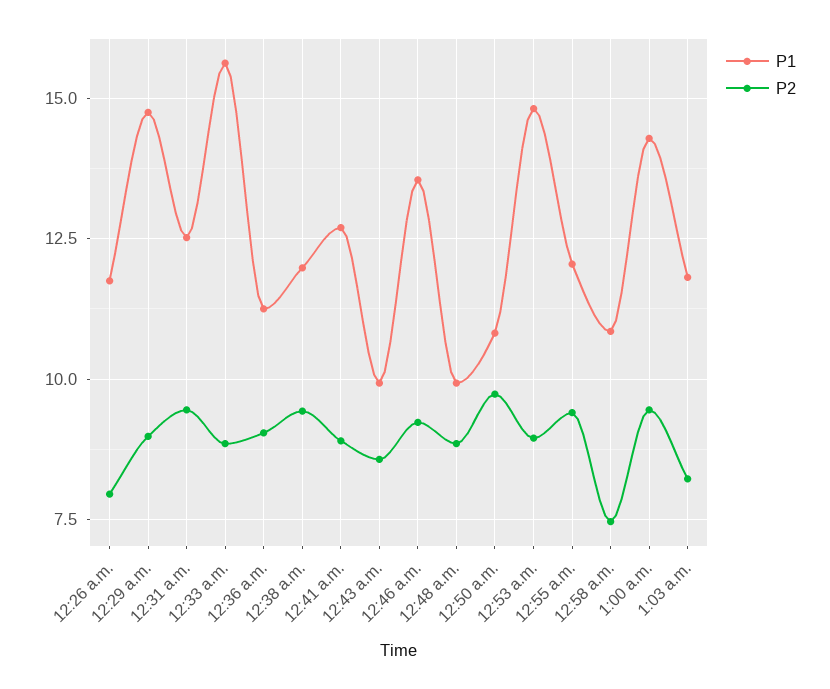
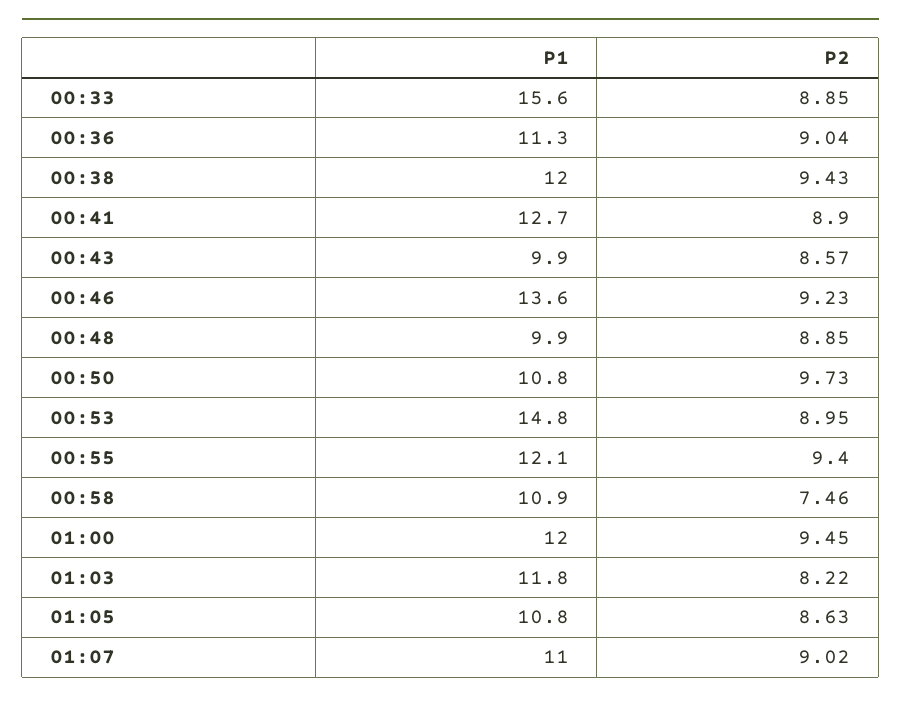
P1, 12:26 a.m.: 11.75 -> none
P2, 12:26 a.m.: 8 -> none
P1, 12:29 a.m.: 14.75 -> none
P2, 12:29 a.m.: 9 -> none
P1, 12:31 a.m.: 12.5 -> none
P2, 12:31 a.m.: 9.5 -> none
P1, 1:00 a.m.: 14.25 -> 12
P1, 01:05: none -> 10.8
P2, 01:05: none -> 8.63
P1, 01:07: none -> 11
P2, 01:07: none -> 9.02

